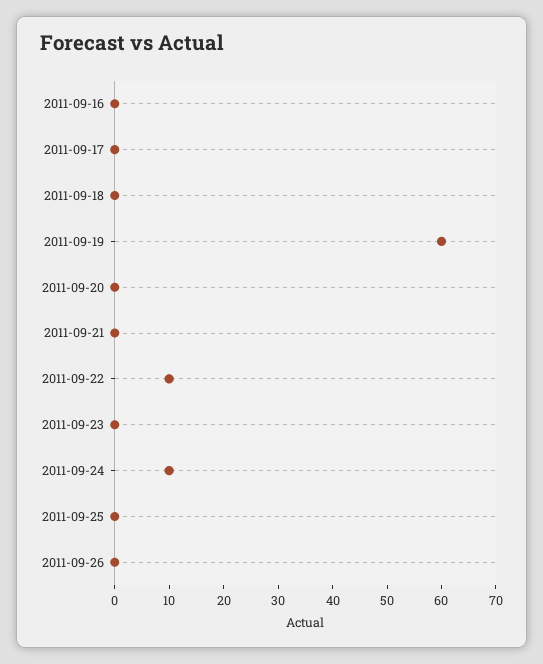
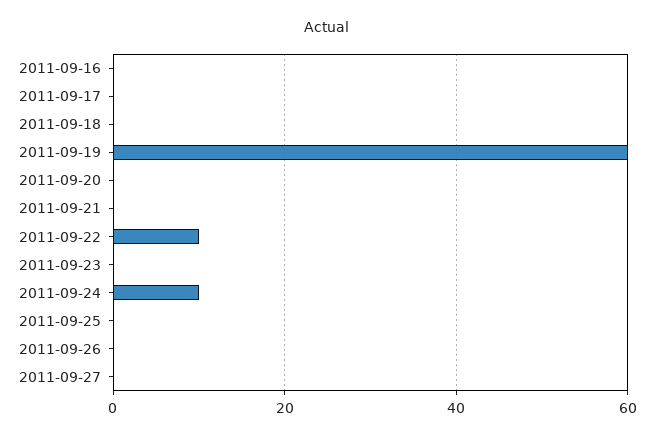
2011-09-27: none -> 0

